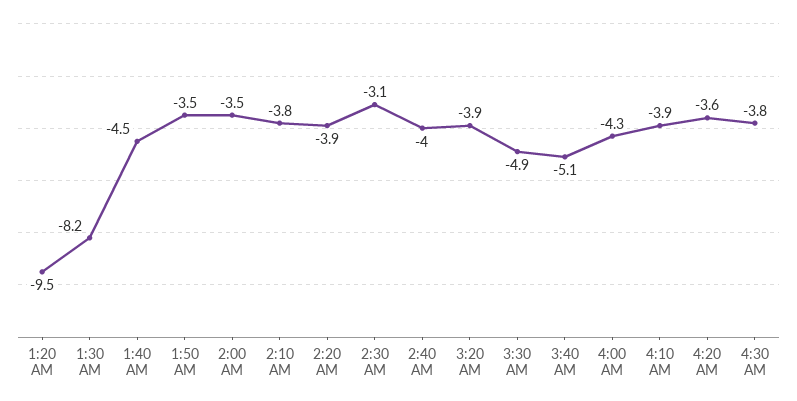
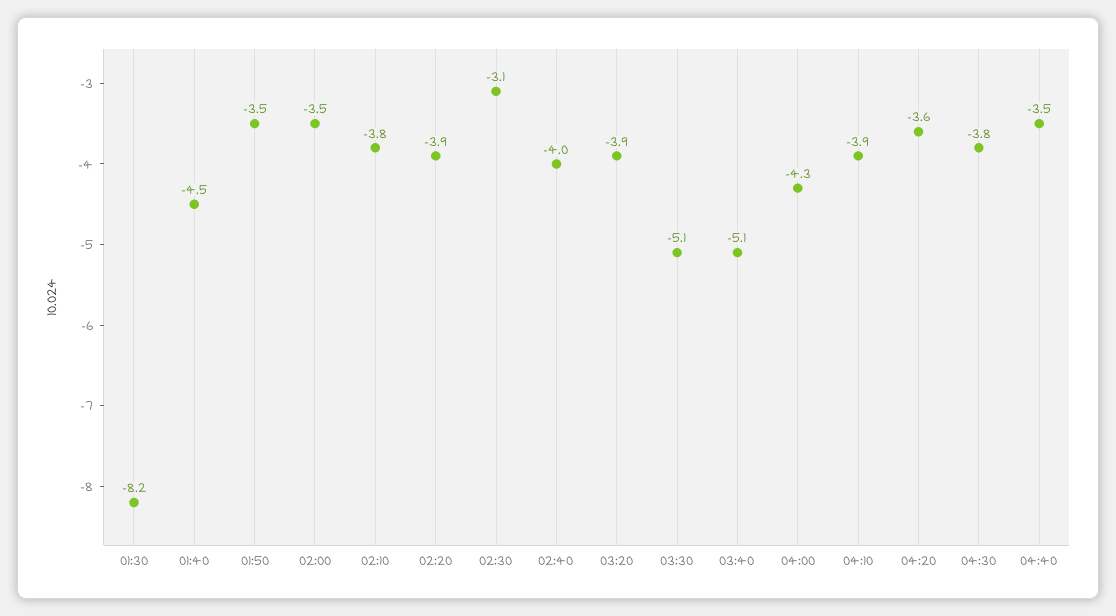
1:20 AM: -9.5 -> none
3:30 AM: -4.9 -> -5.1
04:40: none -> -3.5

